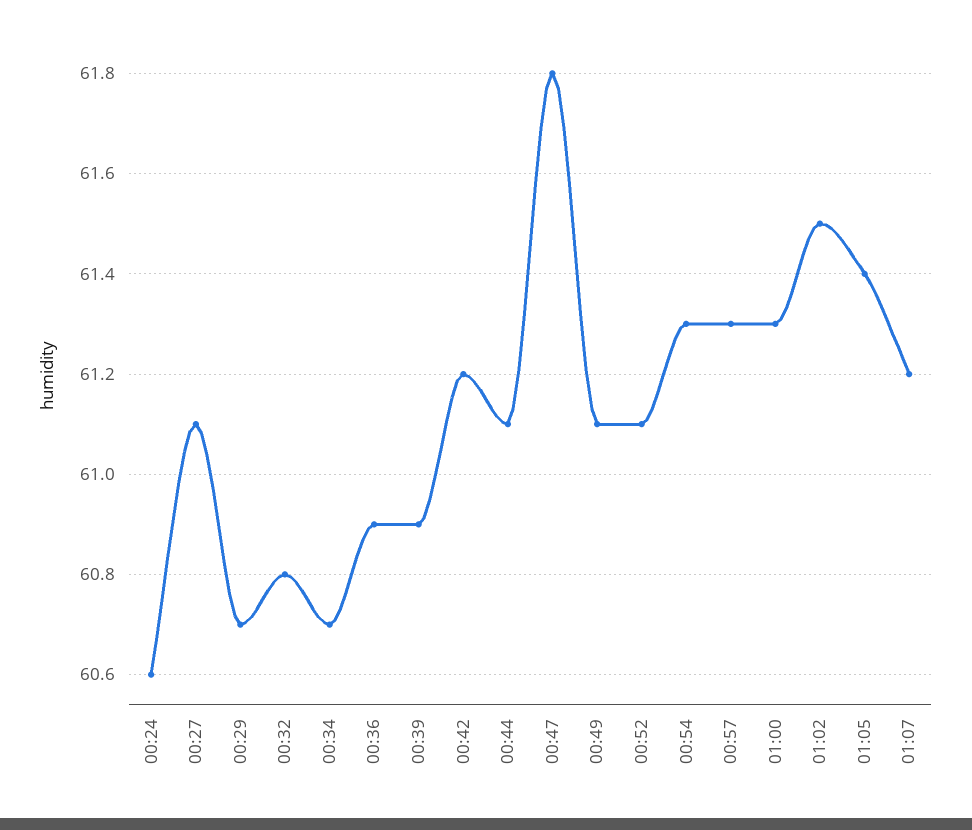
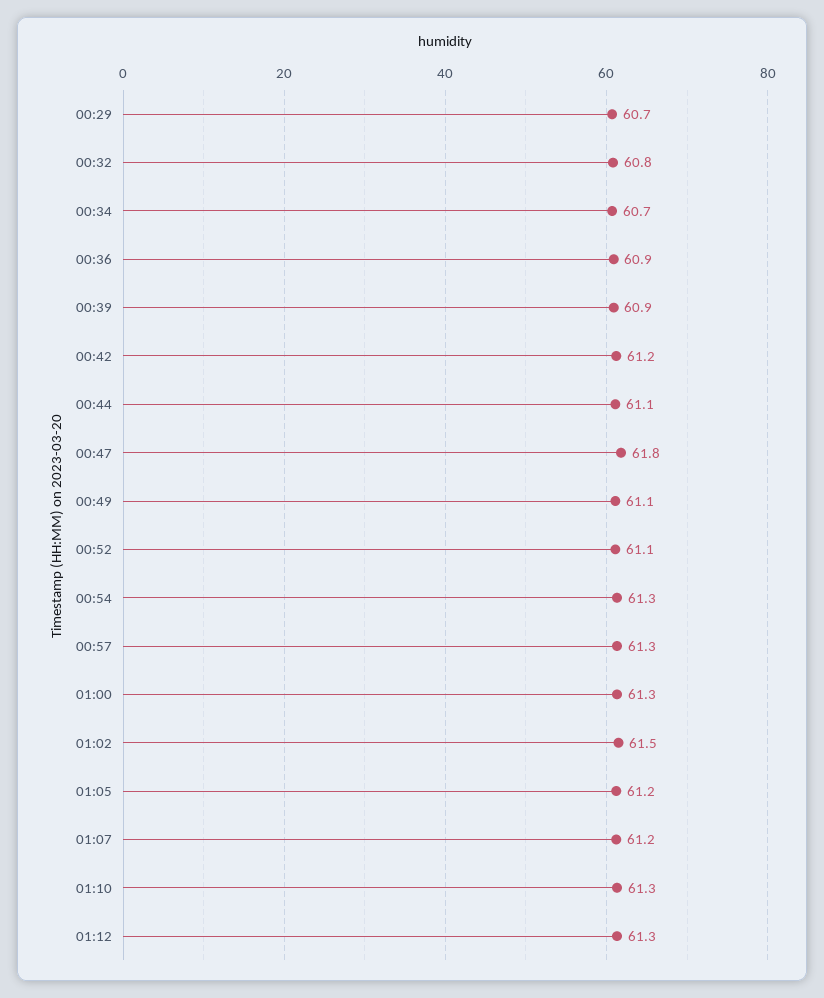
00:24: 60.6 -> none
00:27: 61.1 -> none
01:05: 61.4 -> 61.2
01:10: none -> 61.3
01:12: none -> 61.3

